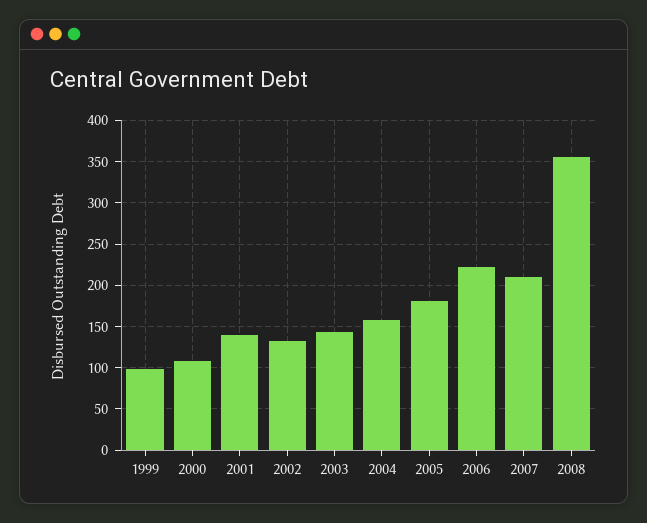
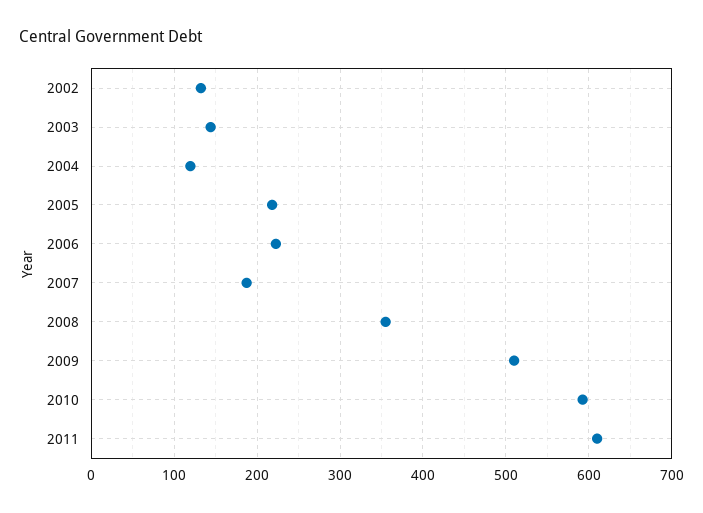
1999: 100 -> none
2000: 110 -> none
2001: 140 -> none
2004: 160 -> 120
2005: 180 -> 220
2007: 210 -> 190
2009: none -> 510
2010: none -> 590
2011: none -> 610

